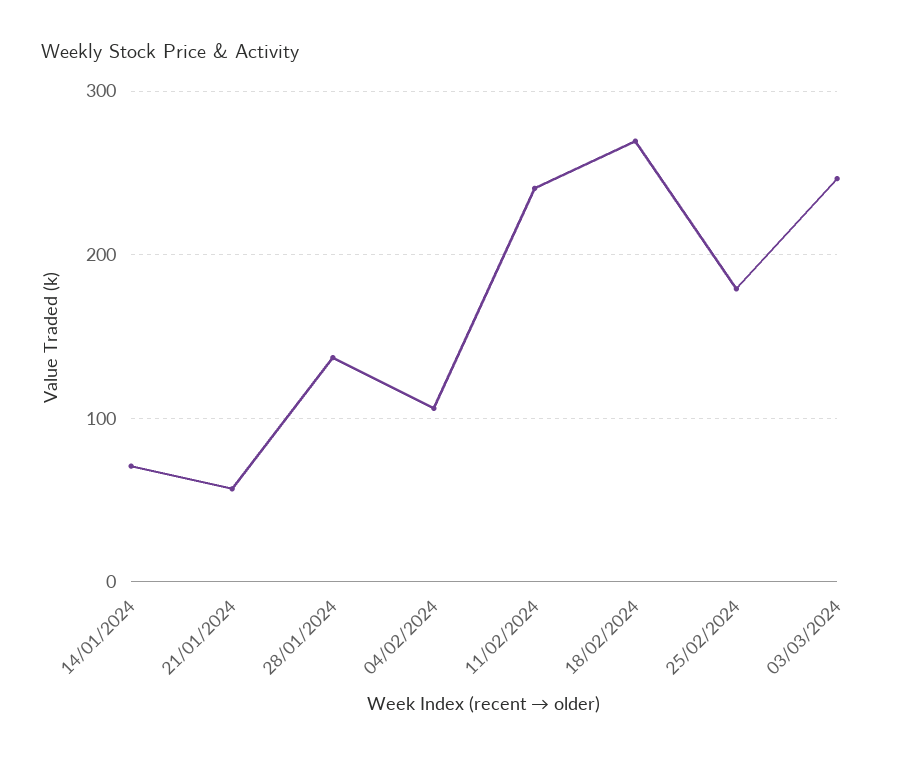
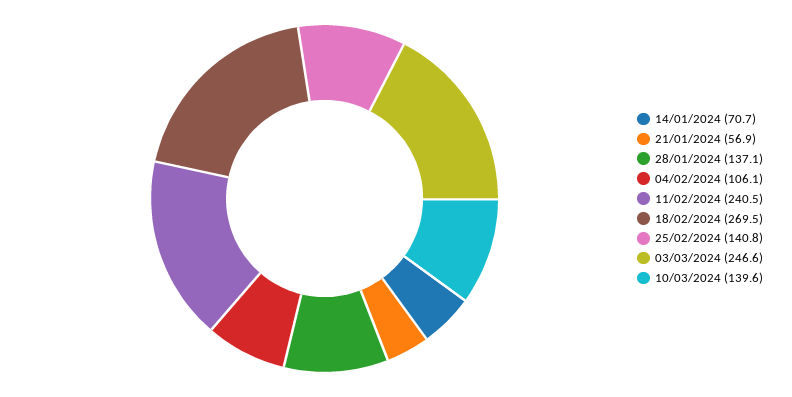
25/02/2024: 180 -> 140.8
10/03/2024: none -> 139.6

